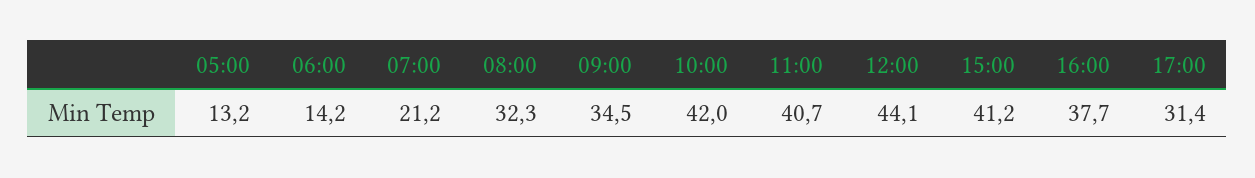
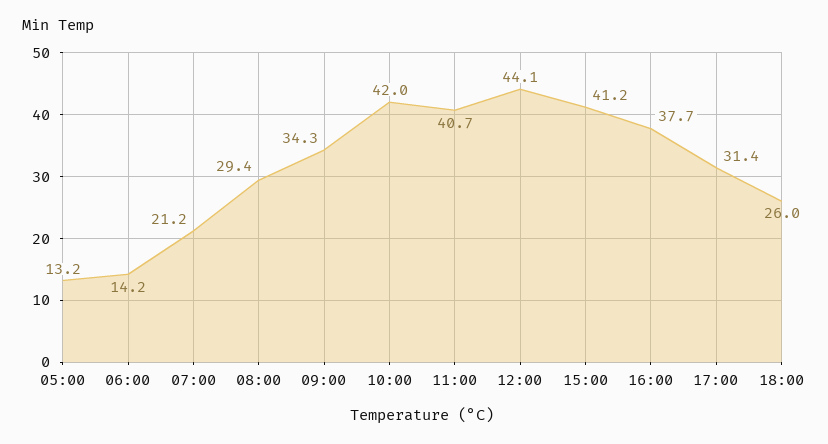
08:00: 32.3 -> 29.4
09:00: 34.5 -> 34.3
18:00: none -> 26

